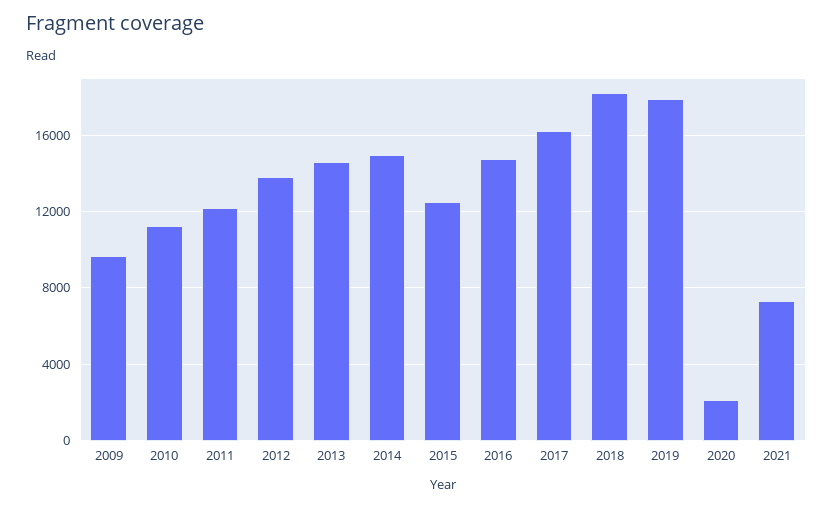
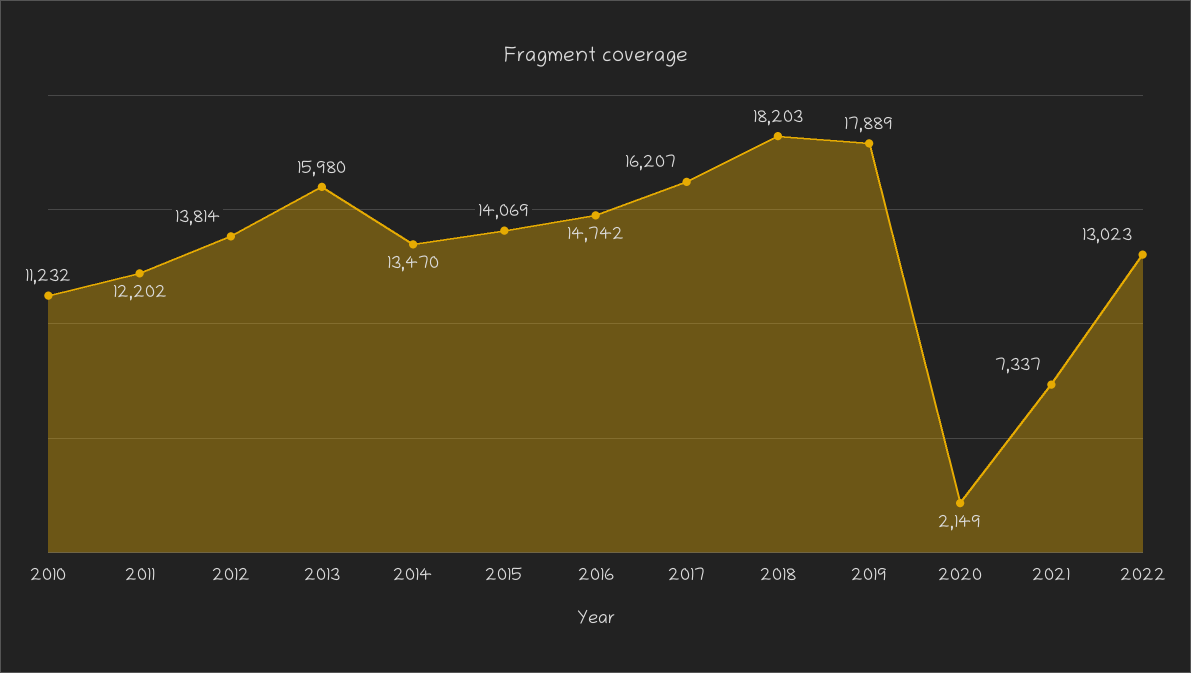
2009: 9500 -> none
2013: 14500 -> 15980
2014: 15000 -> 13470
2015: 12500 -> 14069
2022: none -> 13023

